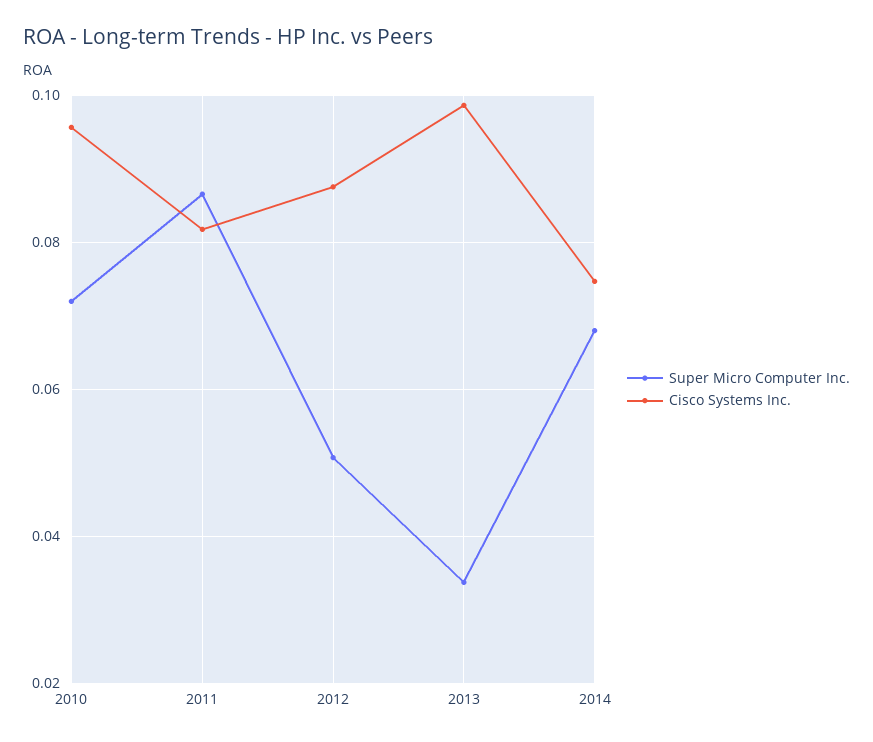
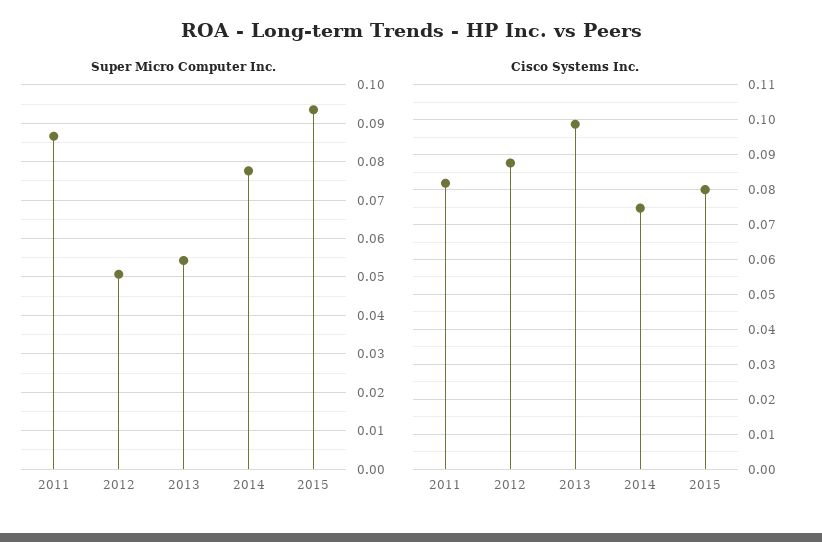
Super Micro Computer Inc., 2010: 0.072 -> none
Cisco Systems Inc., 2010: 0.096 -> none
Super Micro Computer Inc., 2013: 0.034 -> 0.054
Super Micro Computer Inc., 2014: 0.068 -> 0.078
Super Micro Computer Inc., 2015: none -> 0.094
Cisco Systems Inc., 2015: none -> 0.08

